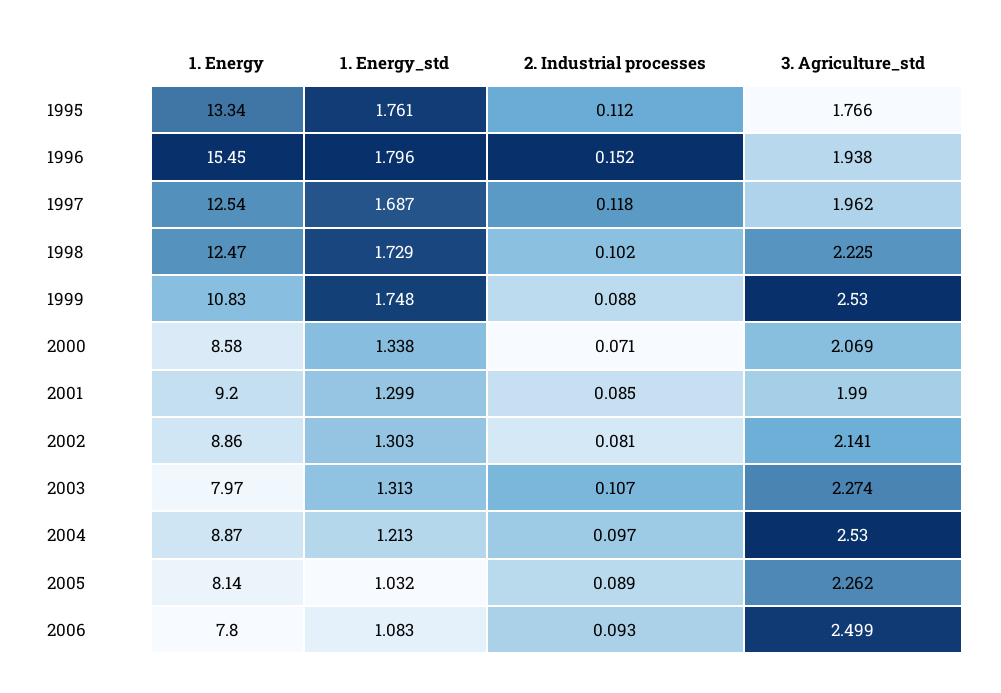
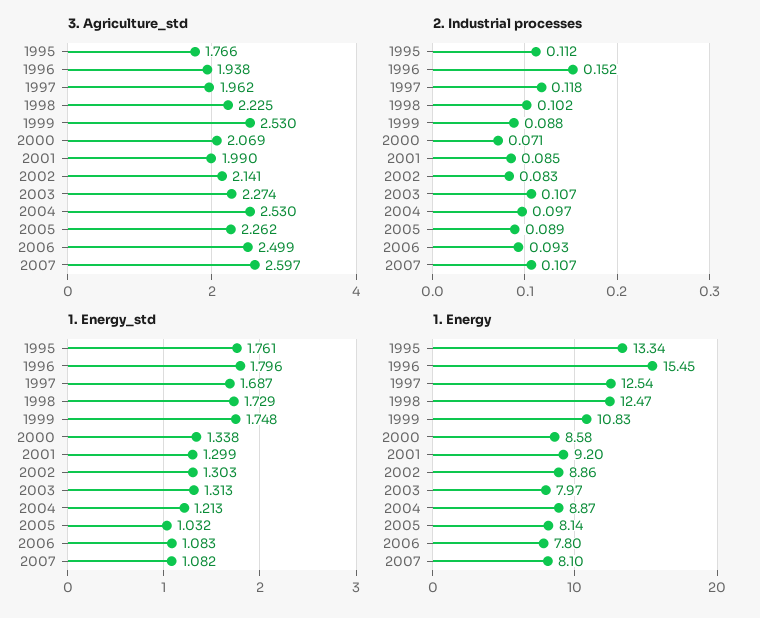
2. Industrial processes, 2002: 0.081 -> 0.083
3. Agriculture_std, 2007: none -> 2.597
2. Industrial processes, 2007: none -> 0.107
1. Energy_std, 2007: none -> 1.082
1. Energy, 2007: none -> 8.1

